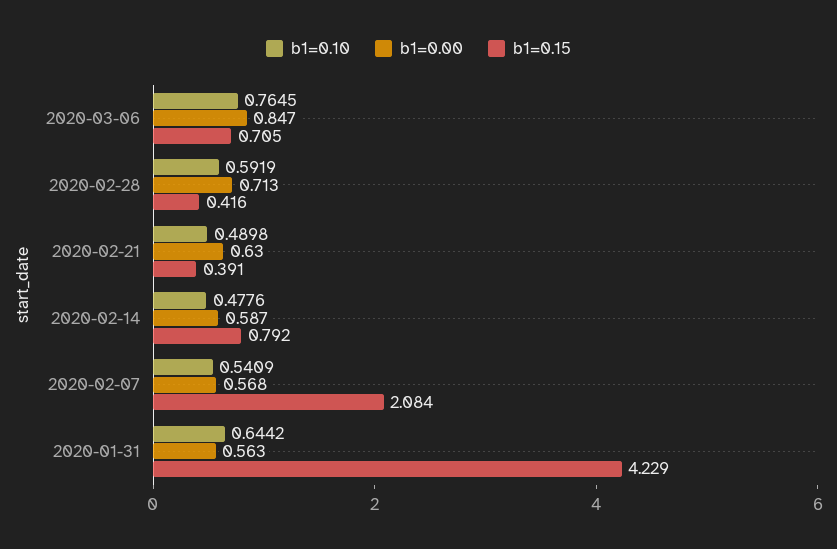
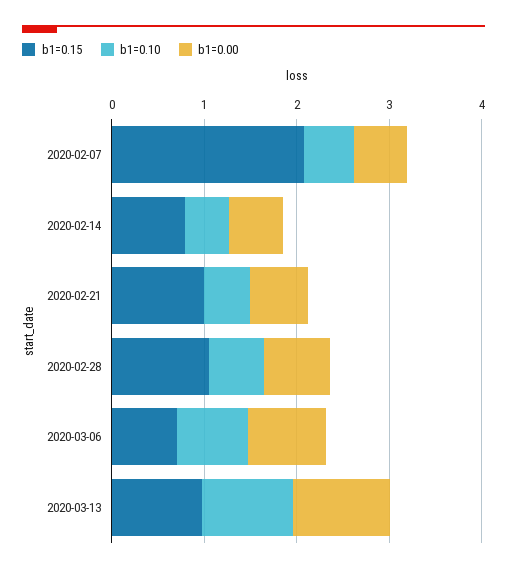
b1=0.15, 2020-02-28: 0.416 -> 1
b1=0.15, 2020-02-21: 0.391 -> 1
b1=0.10, 2020-01-31: 0.6442 -> none
b1=0.00, 2020-01-31: 0.563 -> none
b1=0.15, 2020-01-31: 4.229 -> none
b1=0.15, 2020-03-13: none -> 1
b1=0.10, 2020-03-13: none -> 1
b1=0.00, 2020-03-13: none -> 1

